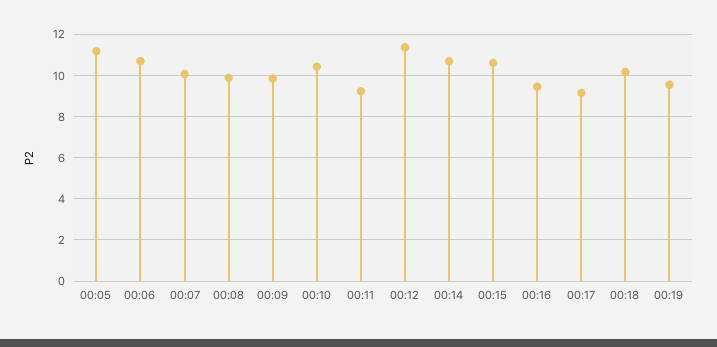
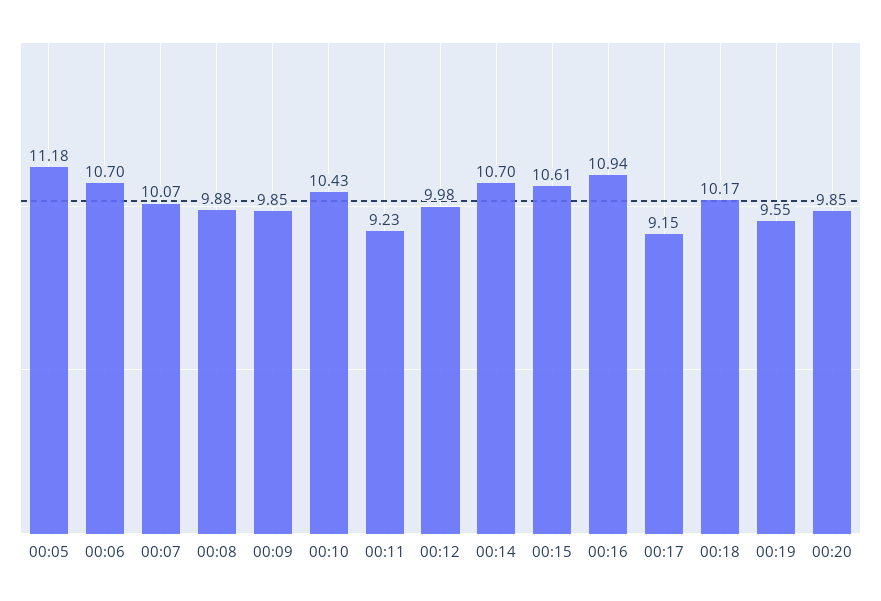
00:12: 11.5 -> 9.98
00:16: 9.5 -> 10.94
00:20: none -> 9.85

